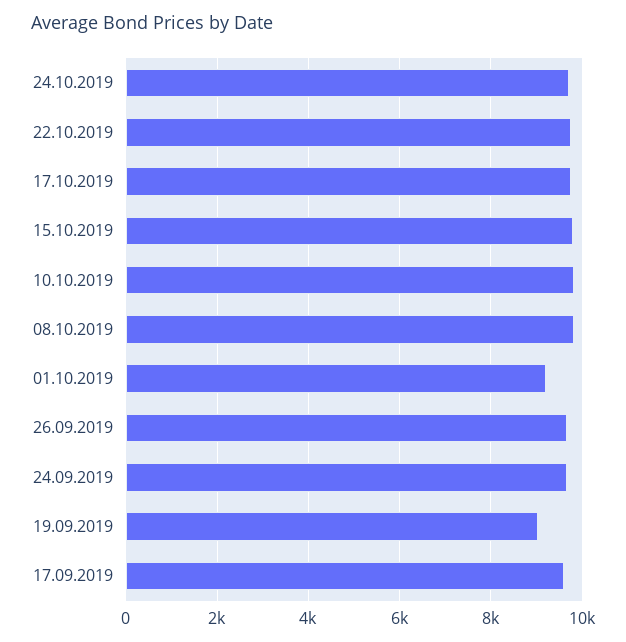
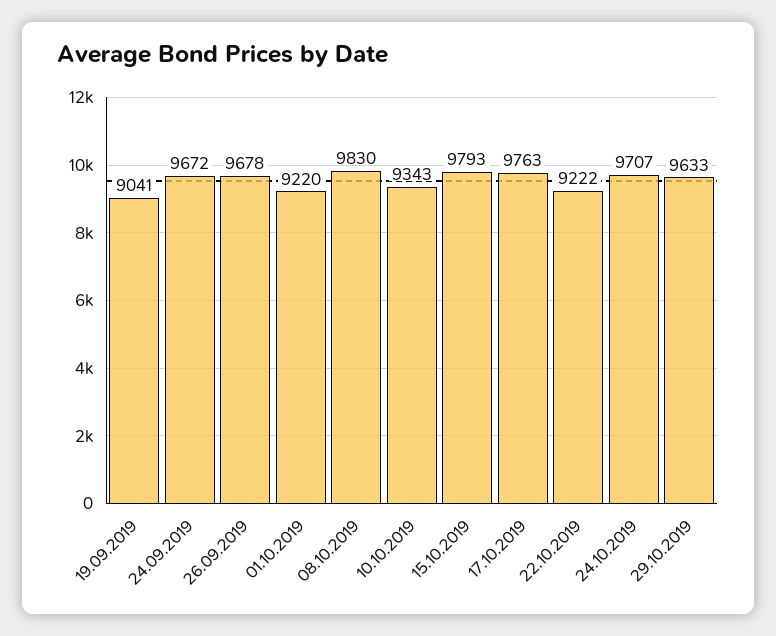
22.10.2019: 9800 -> 9222
10.10.2019: 9800 -> 9343
17.09.2019: 9600 -> none
29.10.2019: none -> 9633

